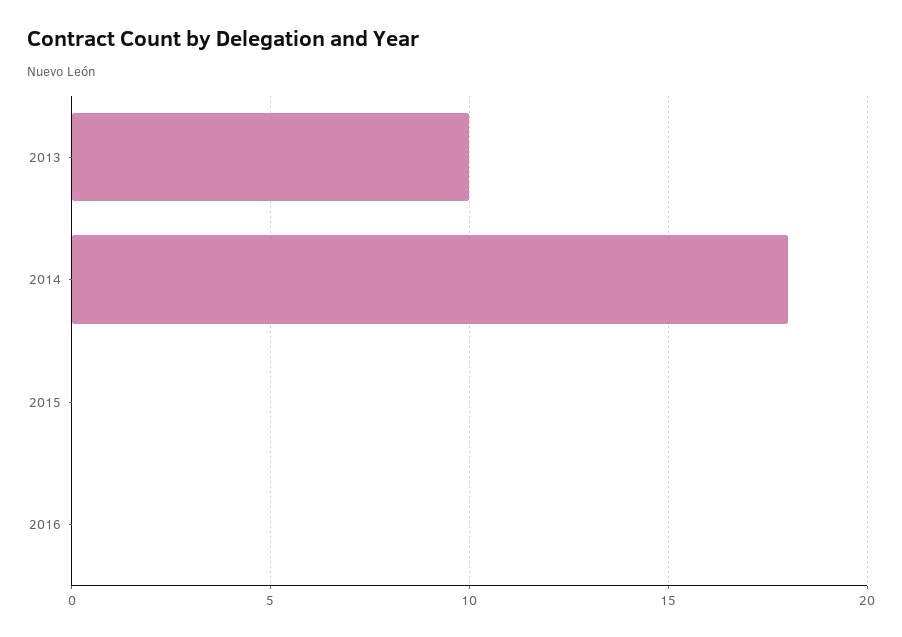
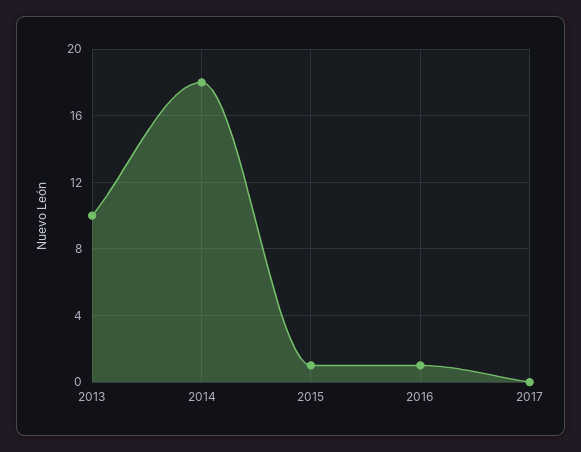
2015: 0 -> 1
2016: 0 -> 1
2017: none -> 0

